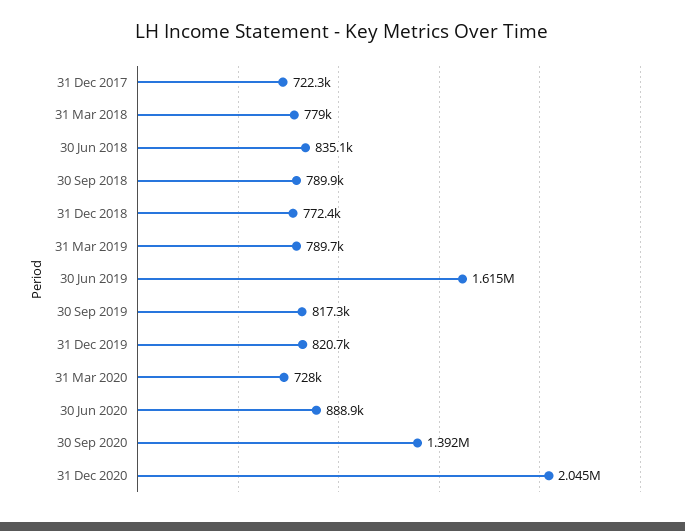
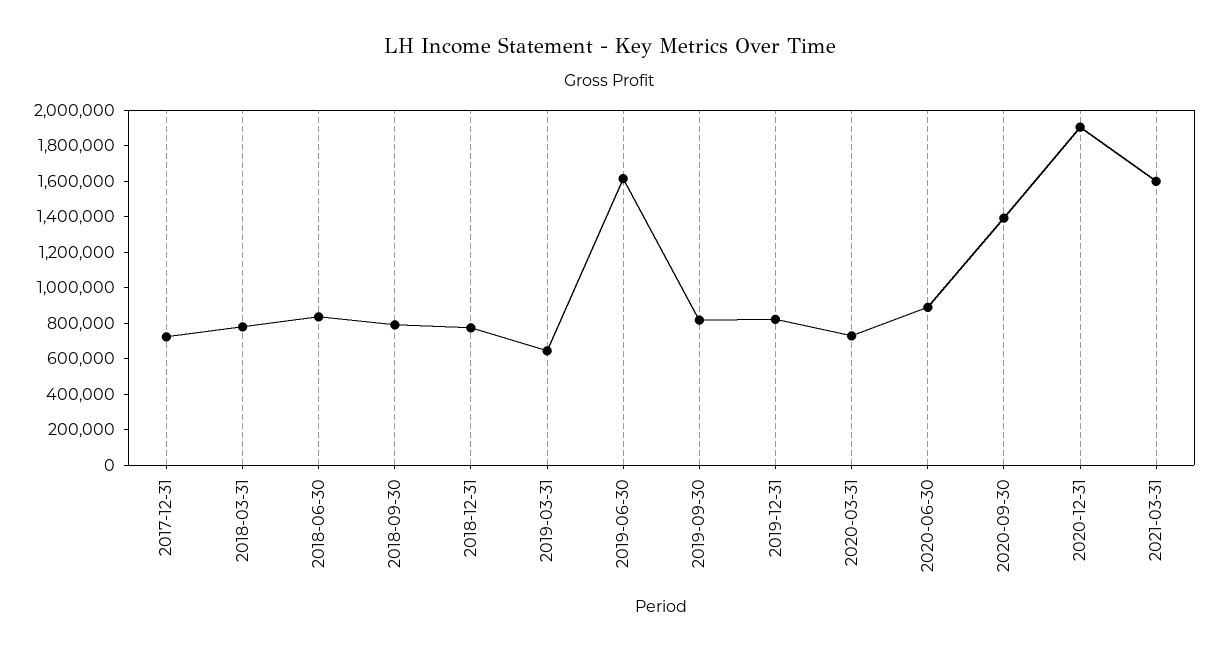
31 Mar 2019: 789700 -> 650000
31 Dec 2020: 2045000 -> 1900000
2021-03-31: none -> 1600000

